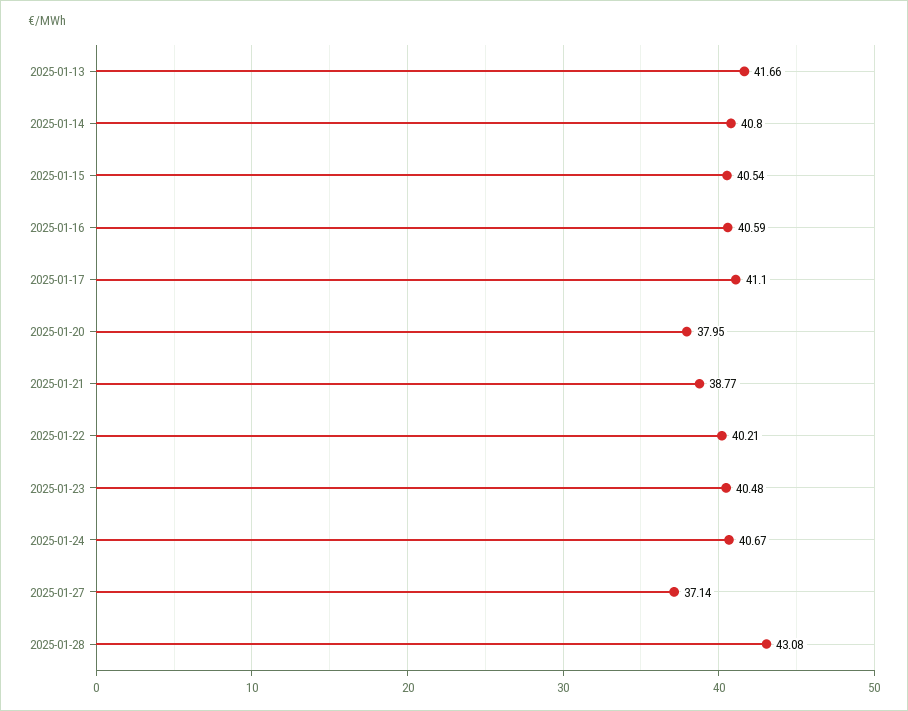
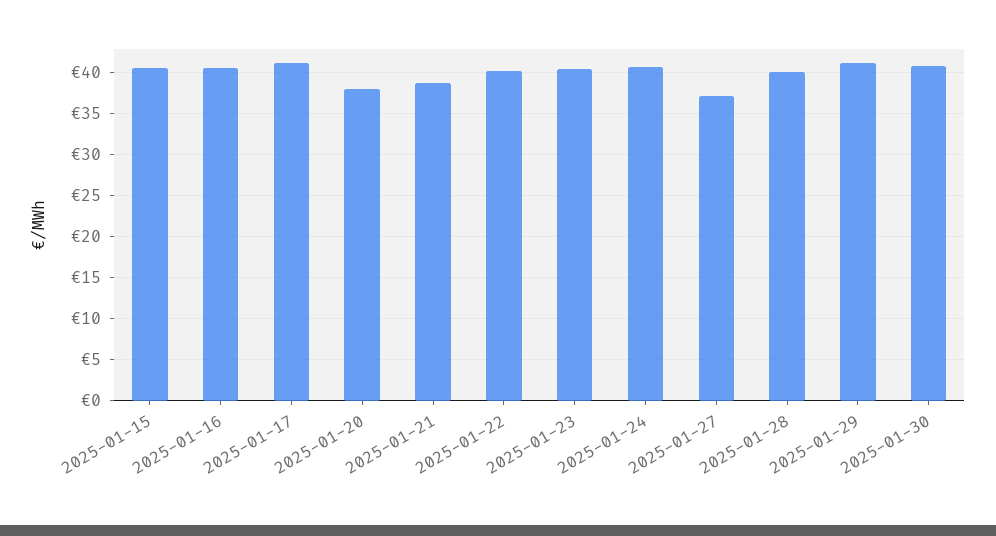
2025-01-13: 41.66 -> none
2025-01-14: 40.8 -> none
2025-01-28: 43.08 -> 40
2025-01-29: none -> 41
2025-01-30: none -> 41

